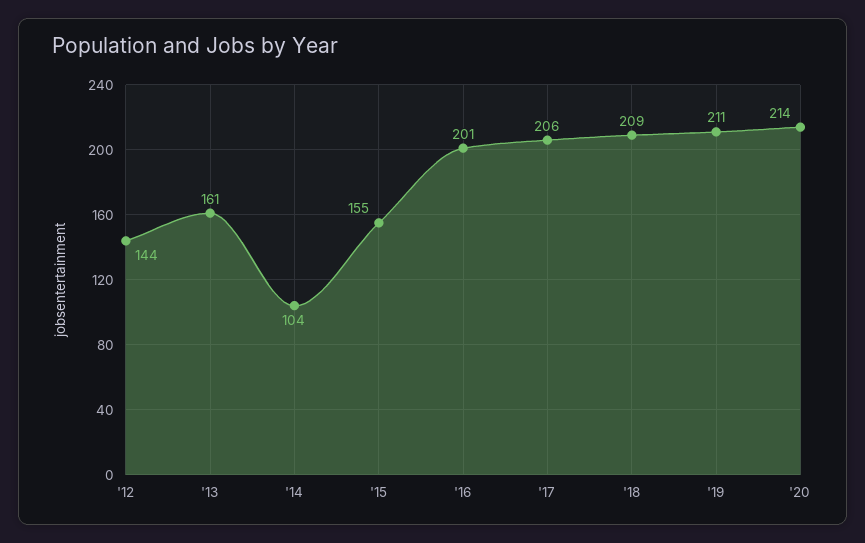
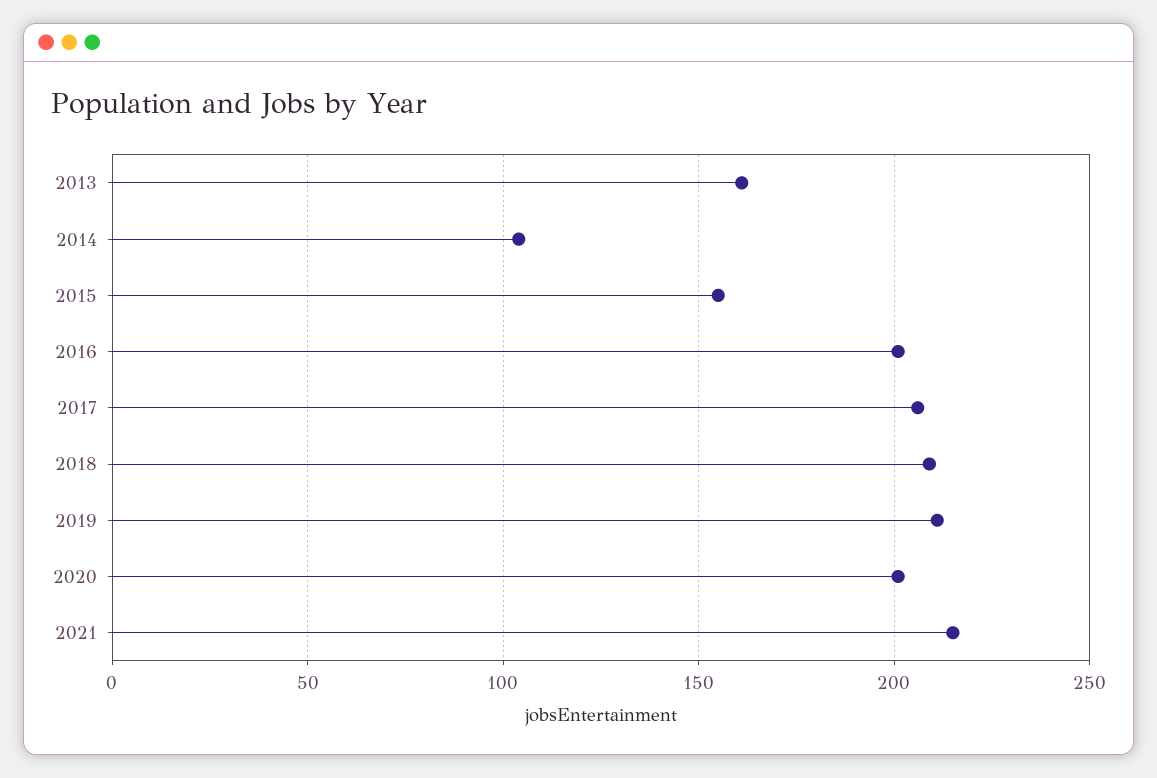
'12: 144 -> none
'20: 214 -> 200
2021: none -> 215

